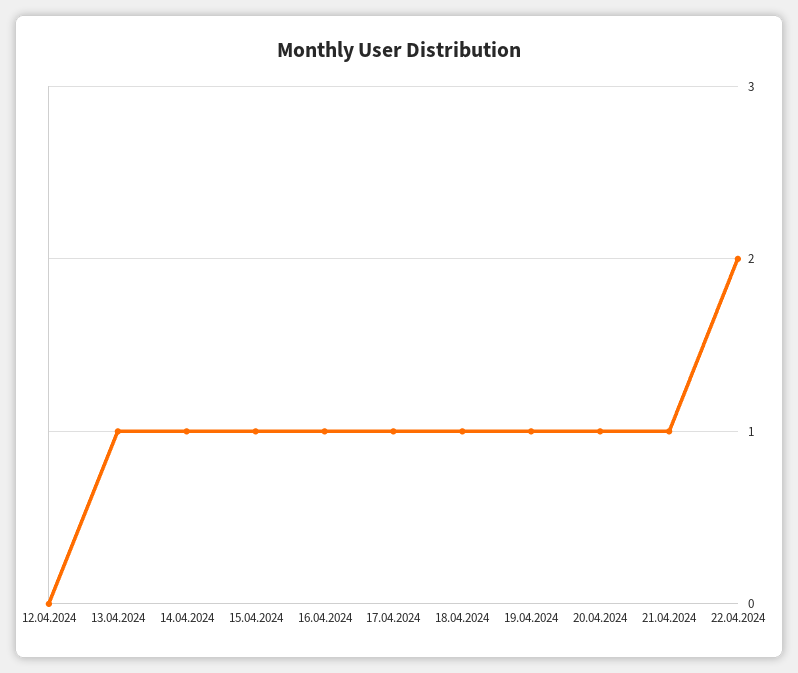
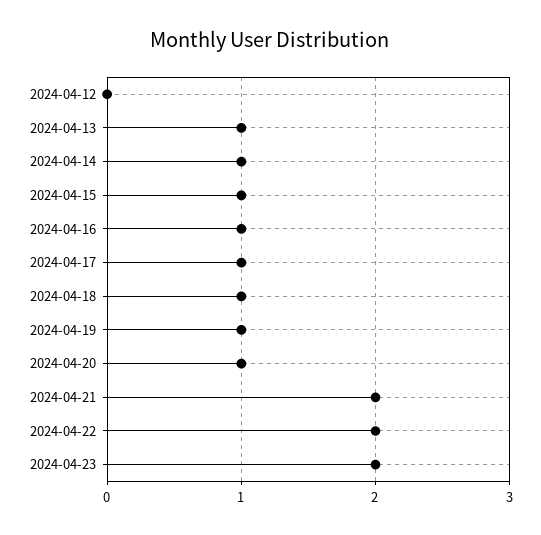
21.04.2024: 1 -> 2
2024-04-23: none -> 2

